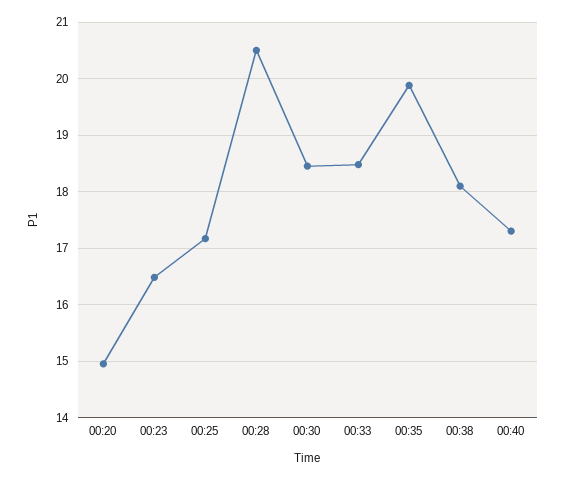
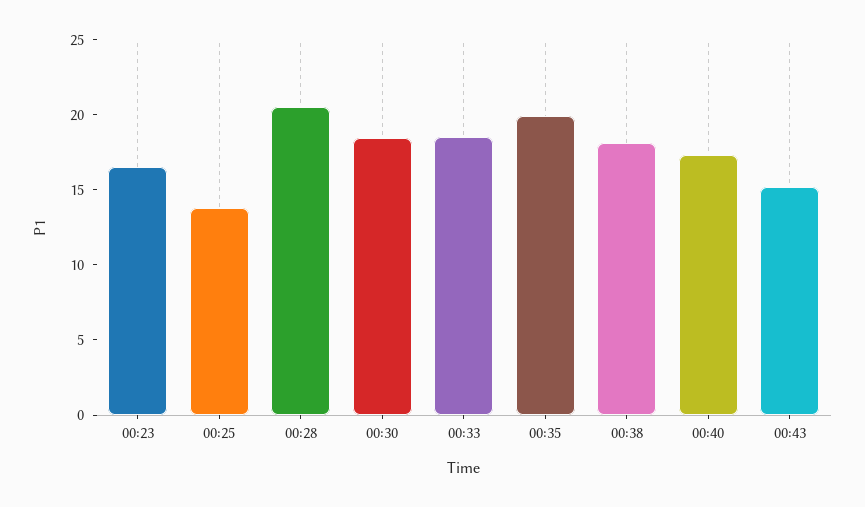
00:20: 15 -> none
00:25: 17.2 -> 14
00:43: none -> 15

